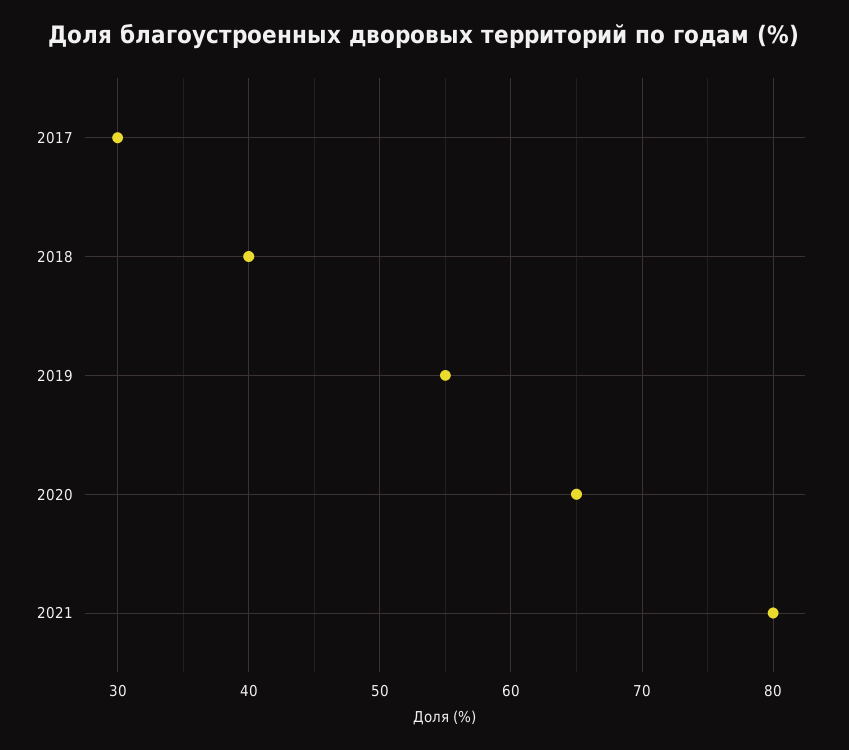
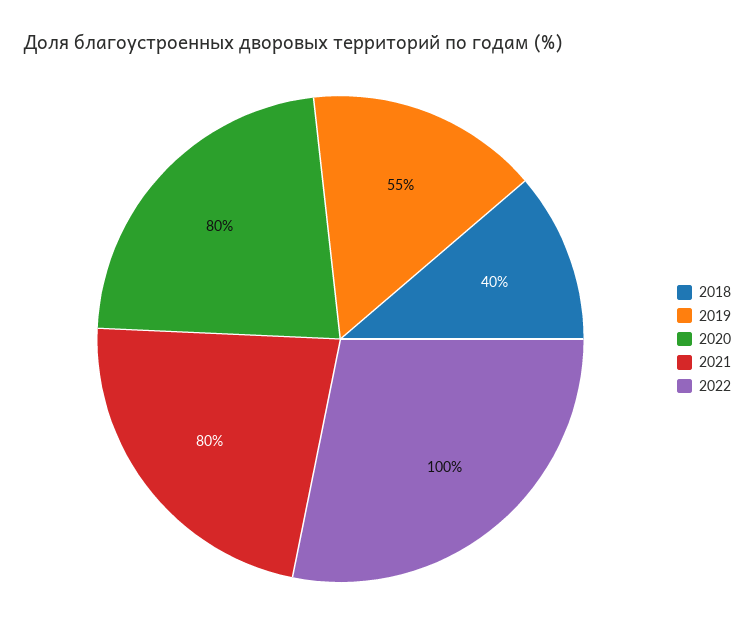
2017: 30 -> none
2020: 65 -> 80
2022: none -> 100

